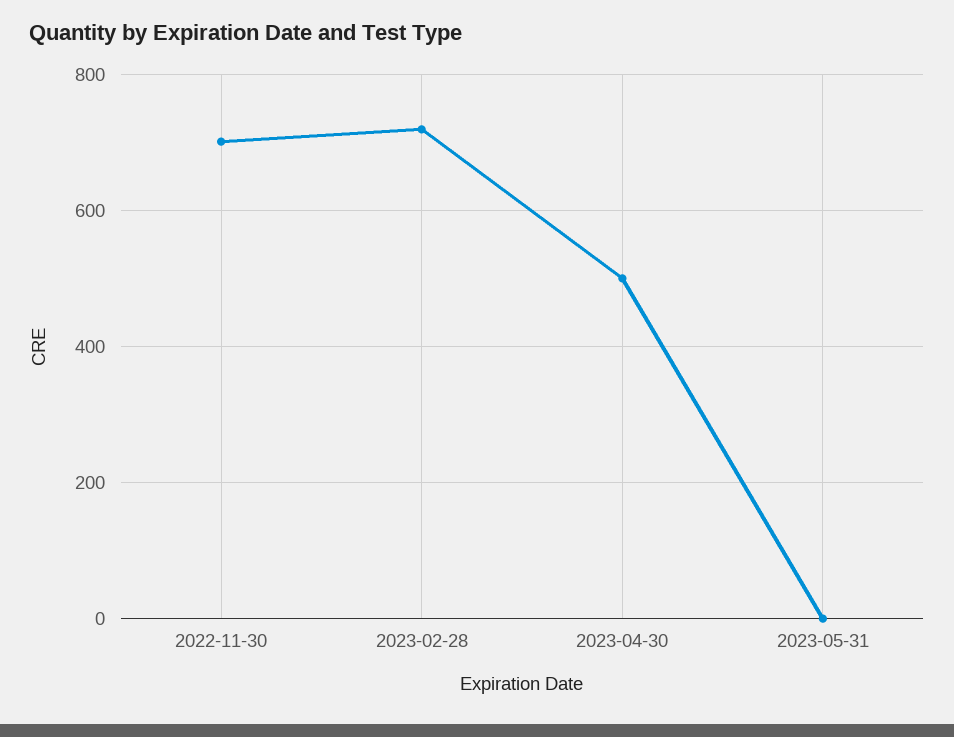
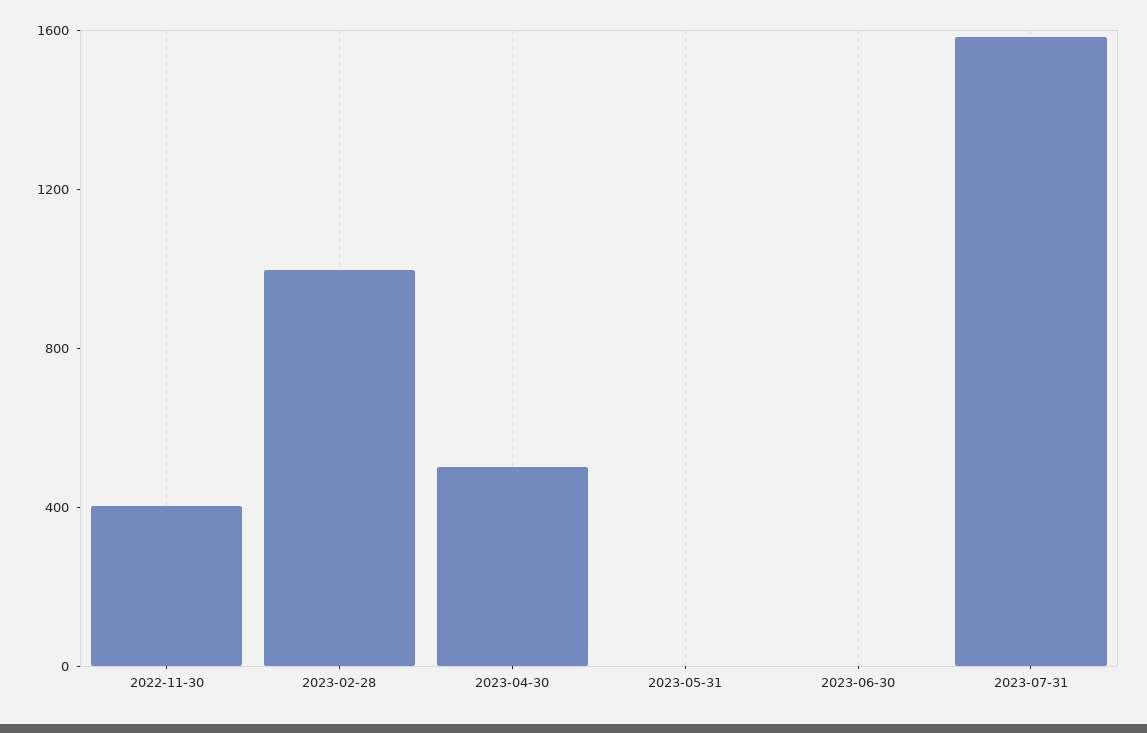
2022-11-30: 700 -> 400
2023-02-28: 720 -> 1000
2023-06-30: none -> 0
2023-07-31: none -> 1600

